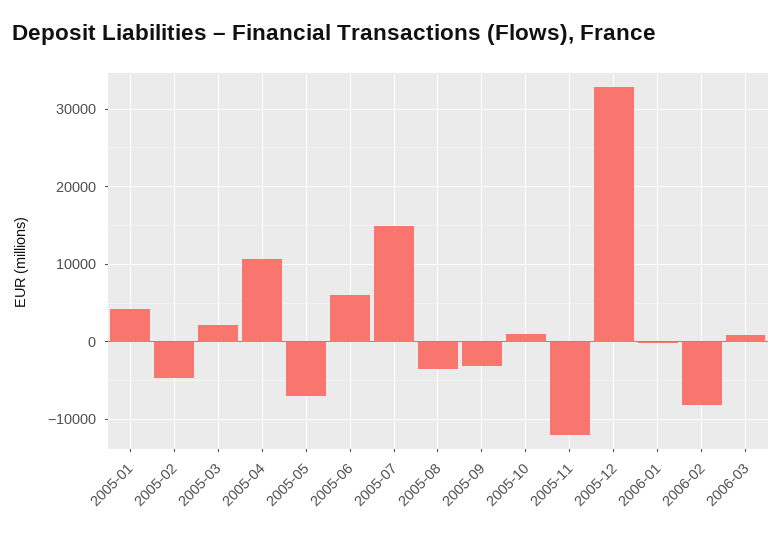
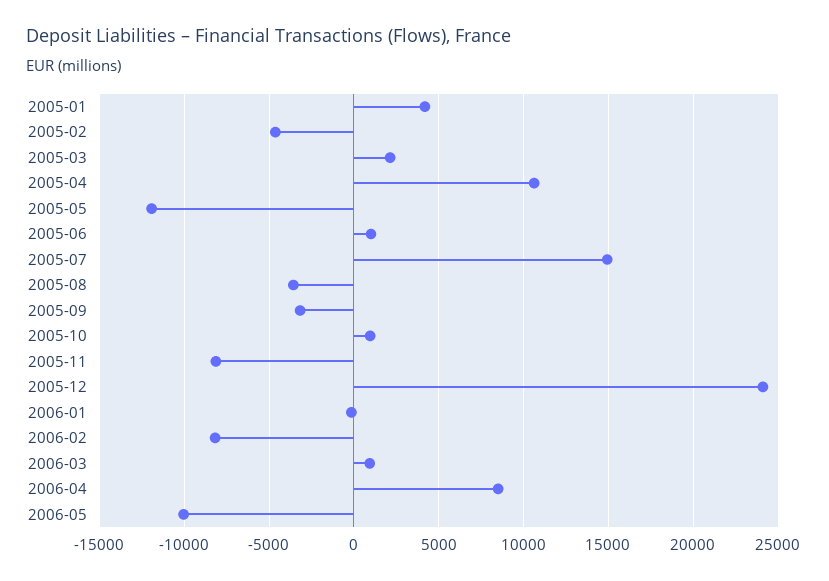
2005-05: -7000 -> -12000
2005-06: 6000 -> 1000
2005-11: -12000 -> -8000
2005-12: 33000 -> 24000
2006-04: none -> 8500
2006-05: none -> -10000

